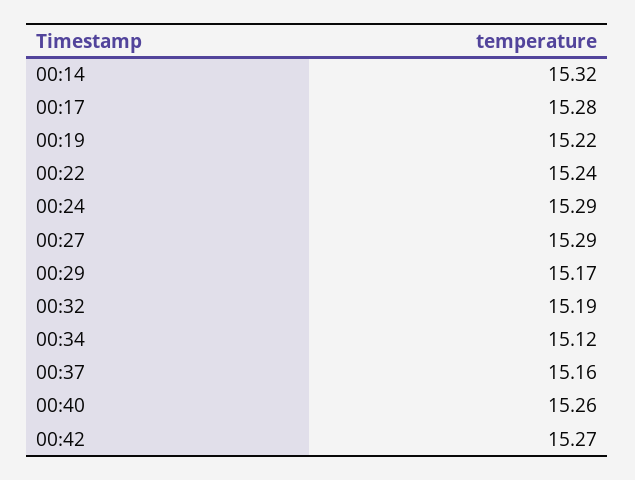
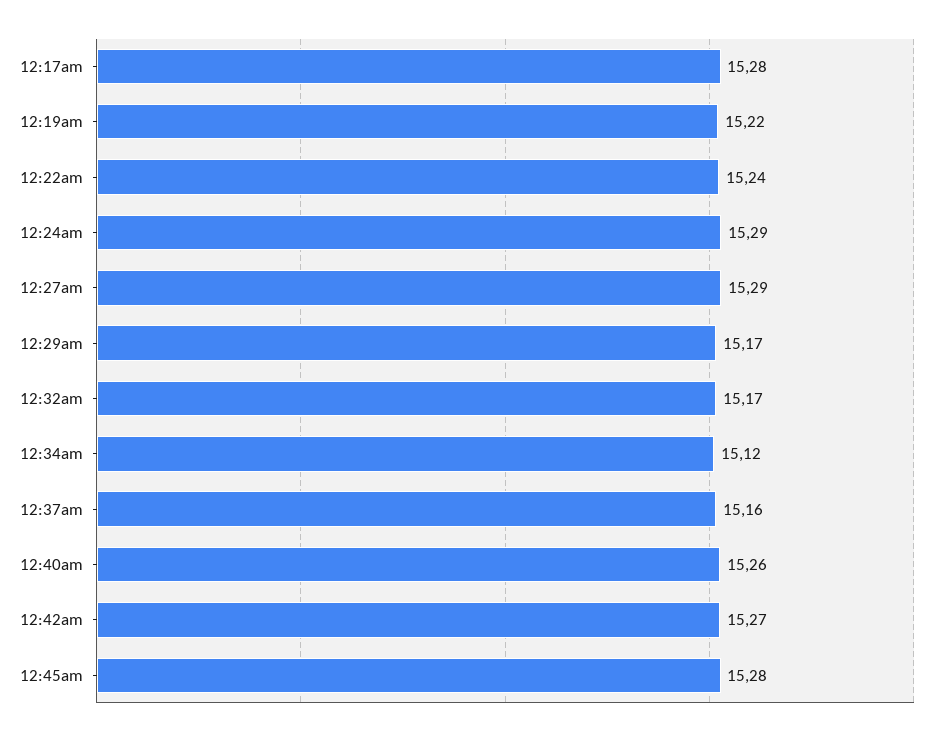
00:14: 15.32 -> none
00:32: 15.19 -> 15.17
12:45am: none -> 15.28

